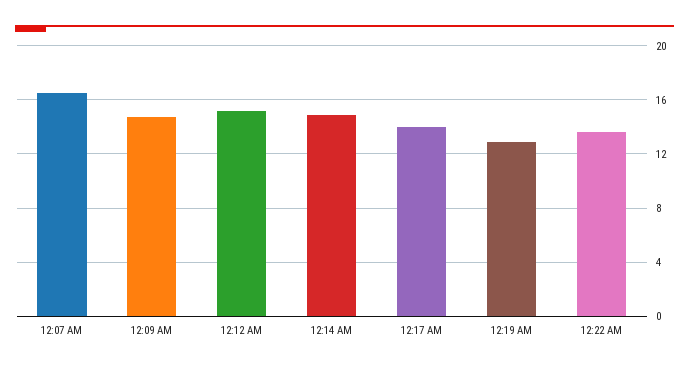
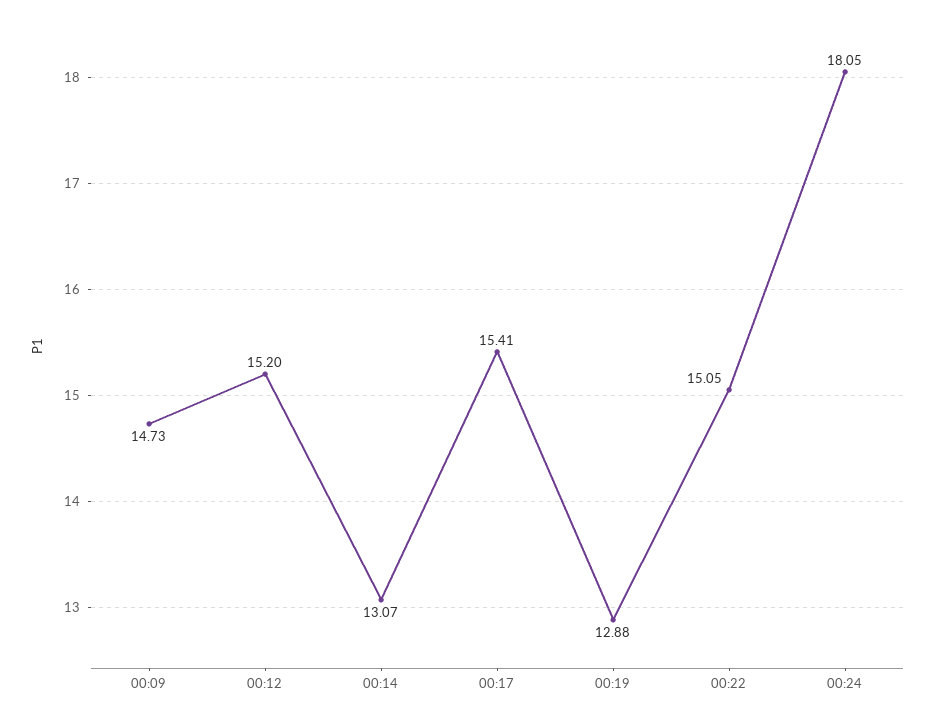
12:07 AM: 16.5 -> none
12:14 AM: 15 -> 13.07
12:17 AM: 14 -> 15.41
12:22 AM: 13.5 -> 15.05
00:24: none -> 18.05

